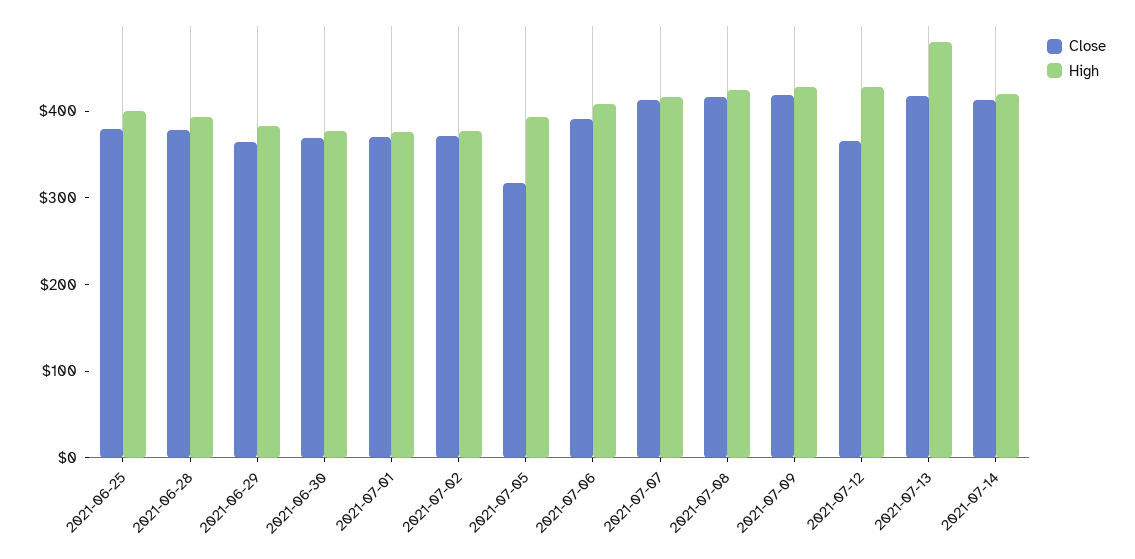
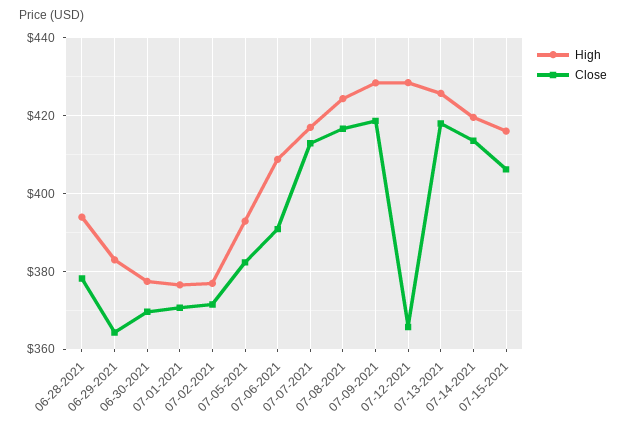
Close, 2021-06-25: 380 -> none
High, 2021-06-25: 400 -> none
Close, 2021-07-05: 320 -> 382
High, 2021-07-13: 480 -> 426
High, 07-15-2021: none -> 416
Close, 07-15-2021: none -> 406

